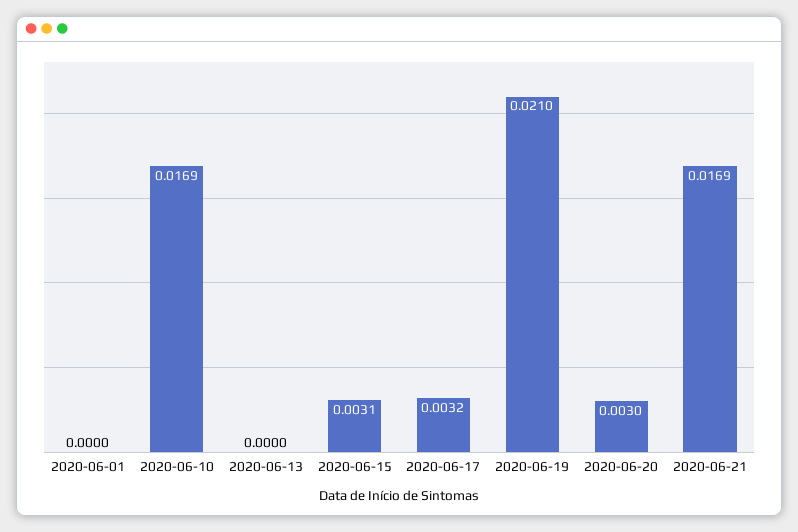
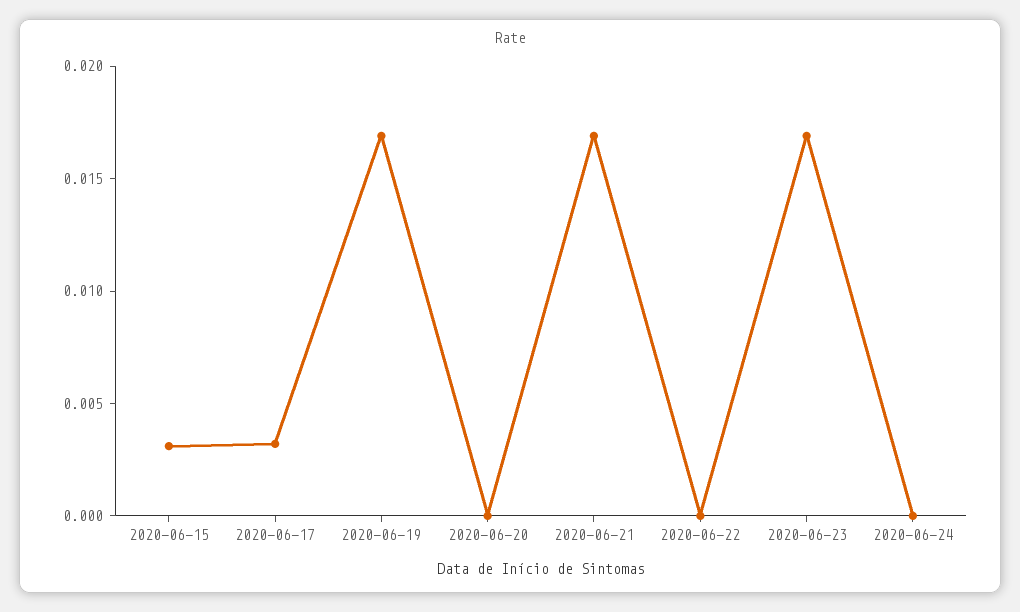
2020-06-01: 0 -> none
2020-06-10: 0.0169 -> none
2020-06-13: 0 -> none
2020-06-19: 0.021 -> 0.017
2020-06-20: 0.003 -> 0
2020-06-22: none -> 0
2020-06-23: none -> 0.017
2020-06-24: none -> 0

